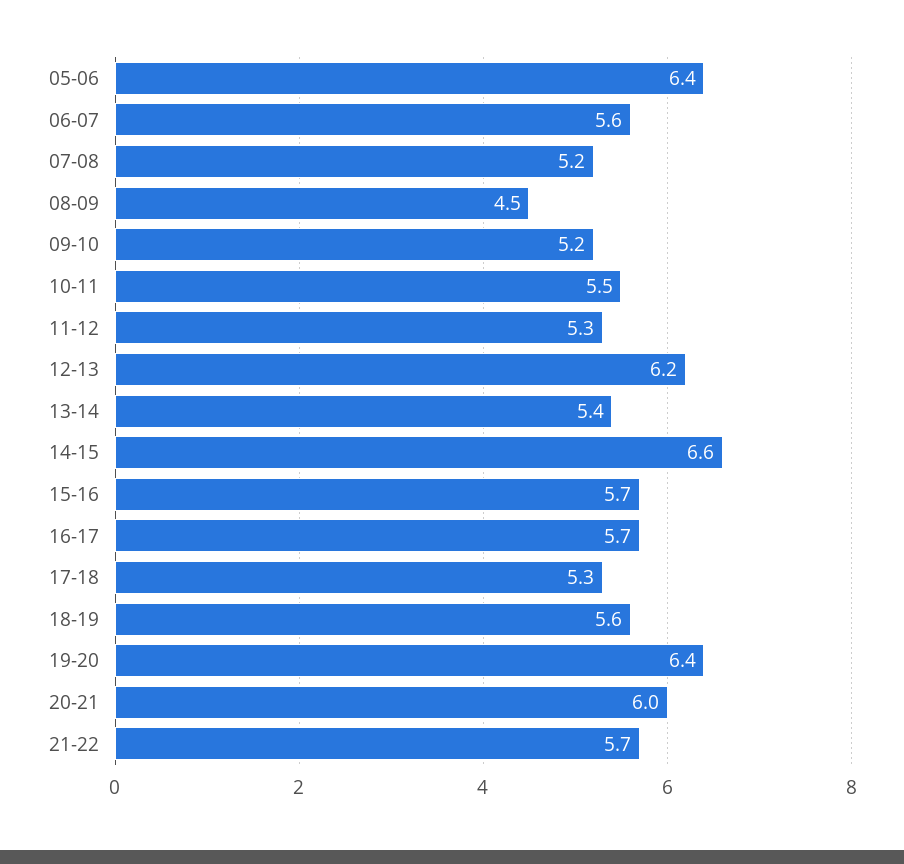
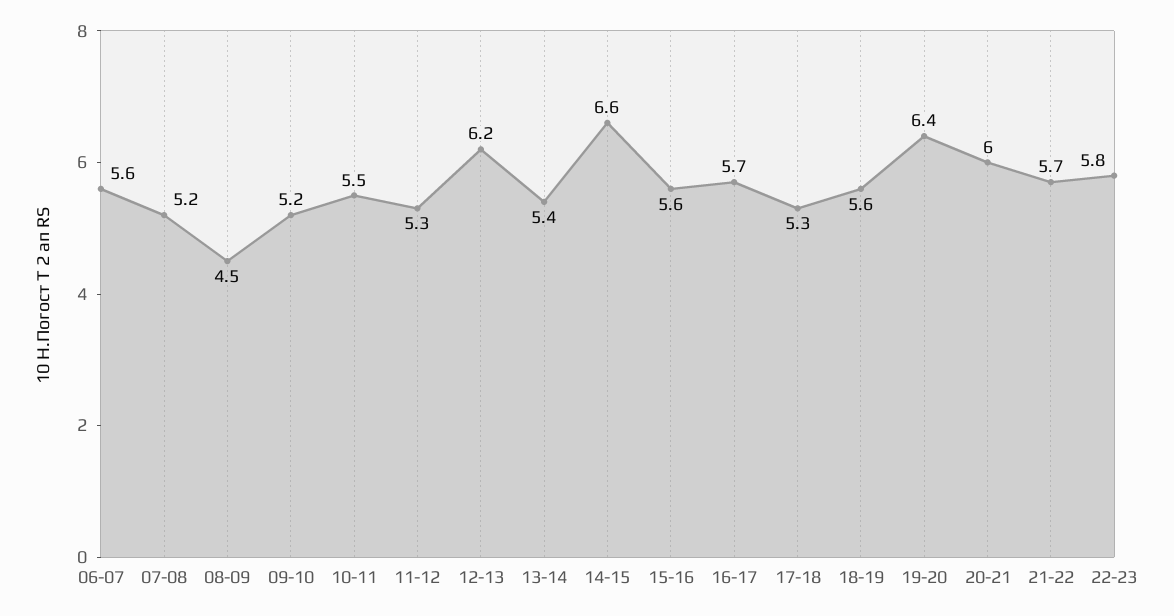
05-06: 6.4 -> none
15-16: 5.7 -> 5.6
22-23: none -> 5.8

